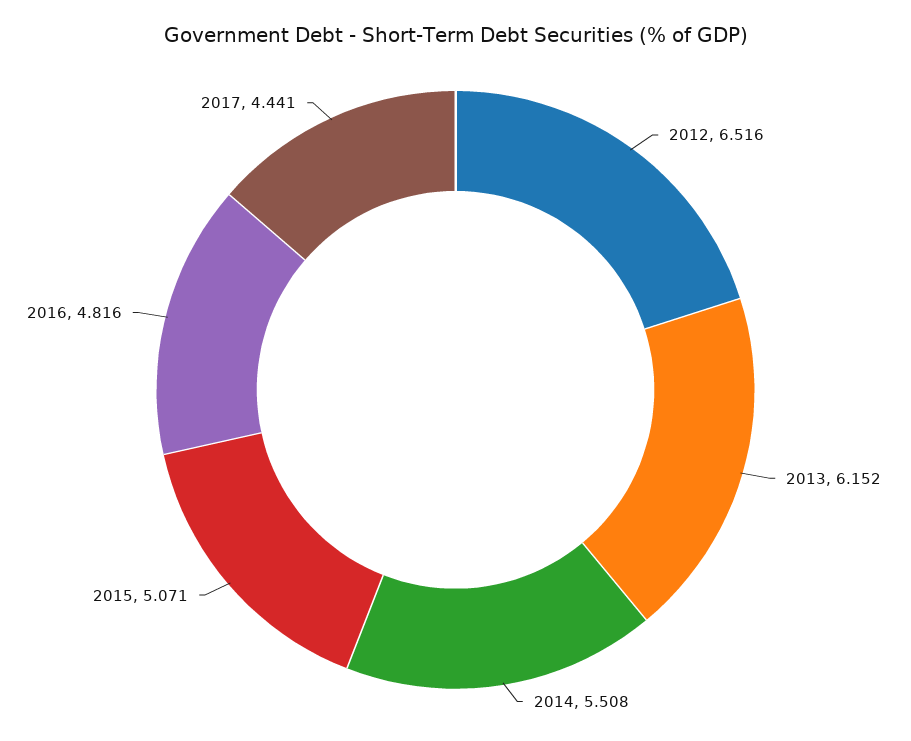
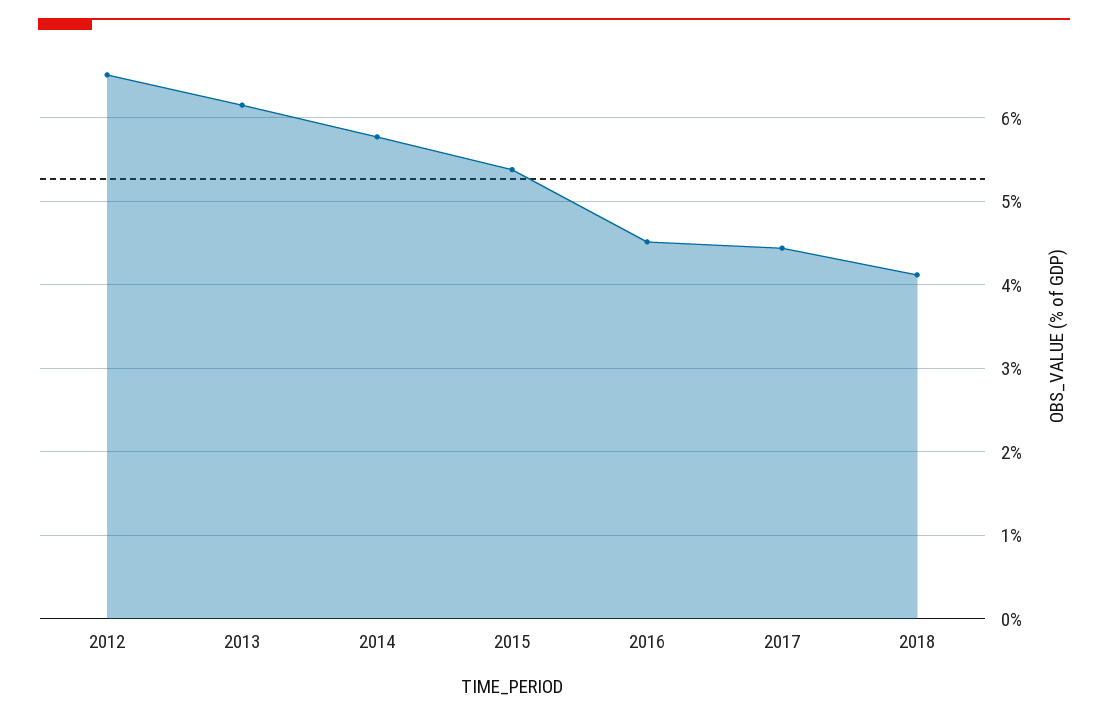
2014: 5.508 -> 5.8
2015: 5.071 -> 5.4
2016: 4.816 -> 4.5
2018: none -> 4.1

